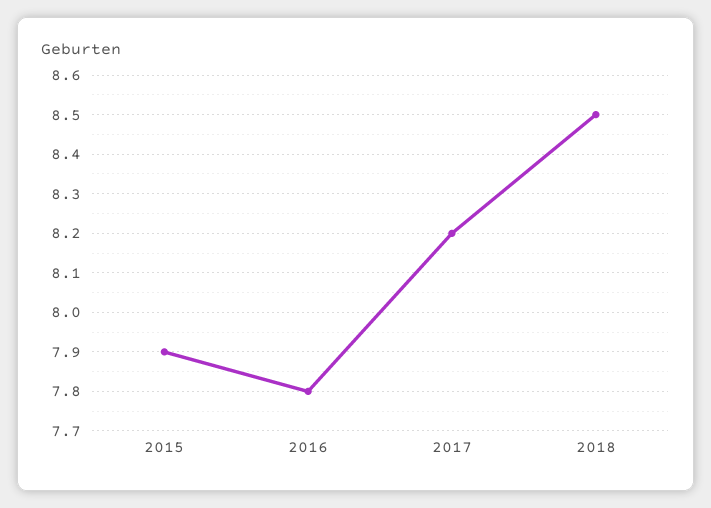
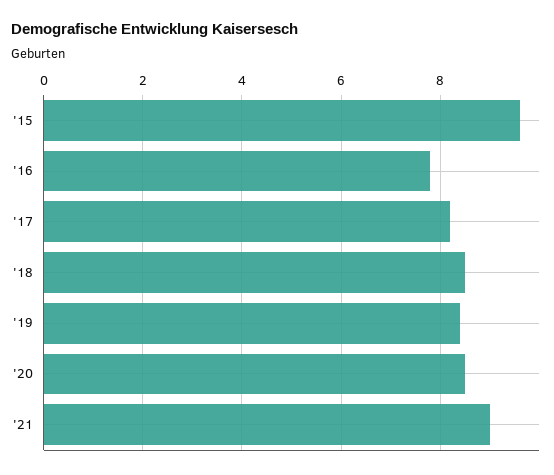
2015: 7.9 -> 9.5
'19: none -> 8.5
'20: none -> 8.5
'21: none -> 9

